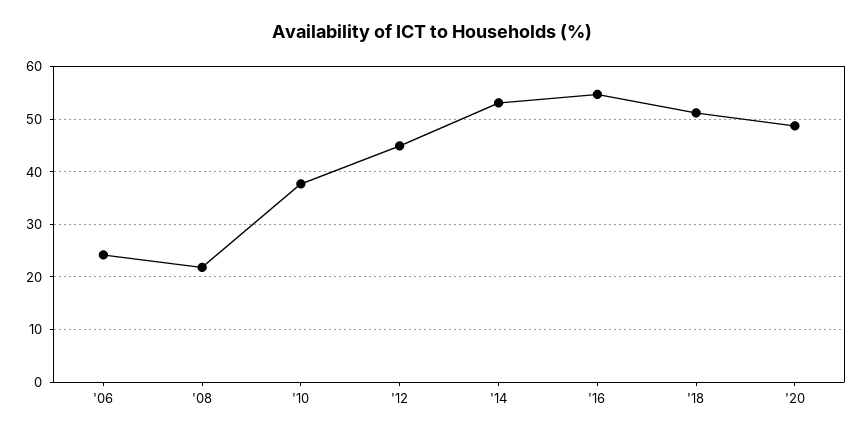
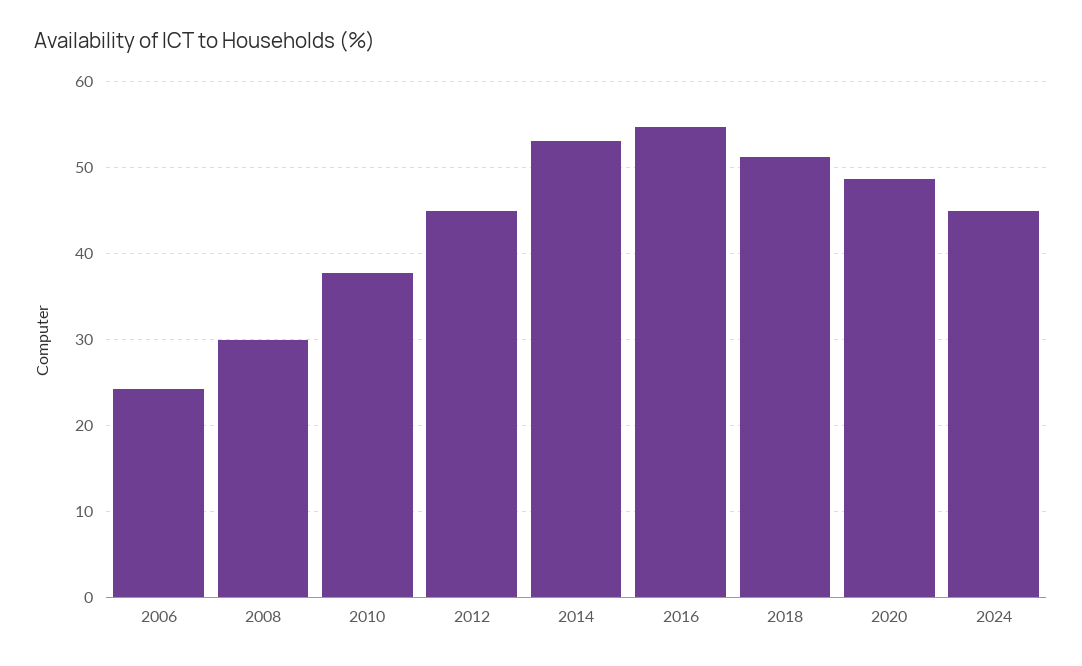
'08: 22 -> 30
2024: none -> 45

